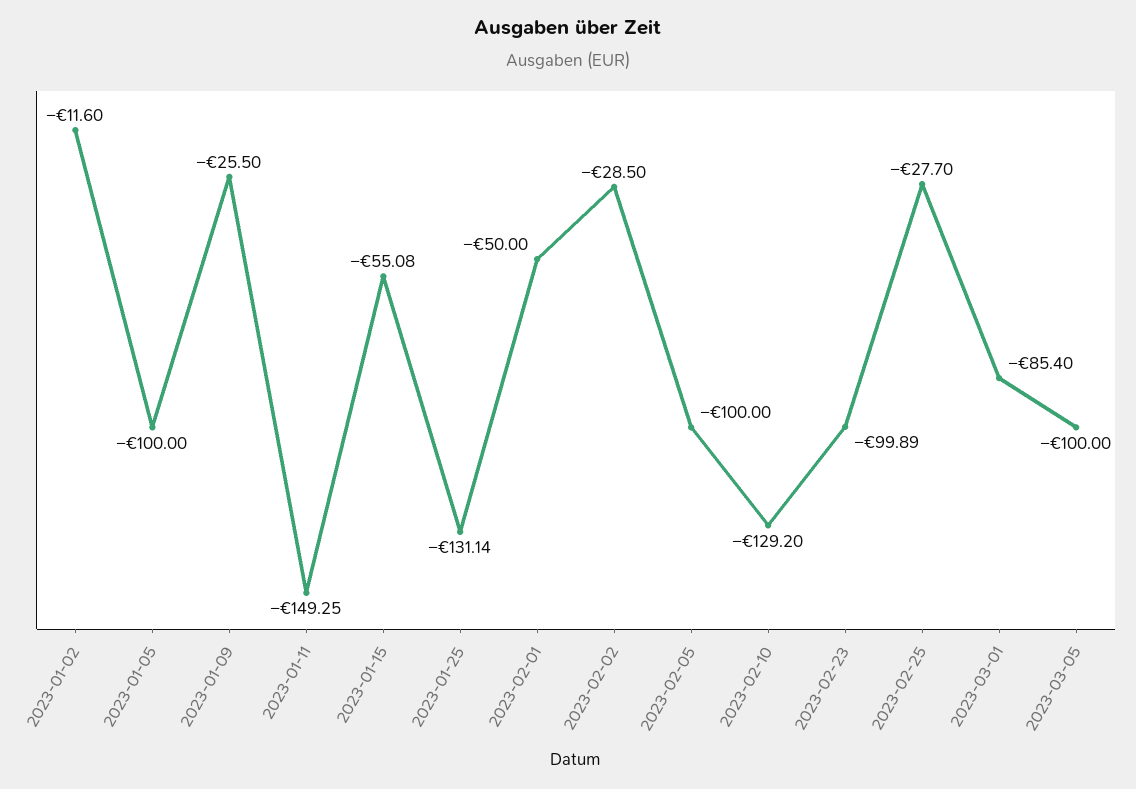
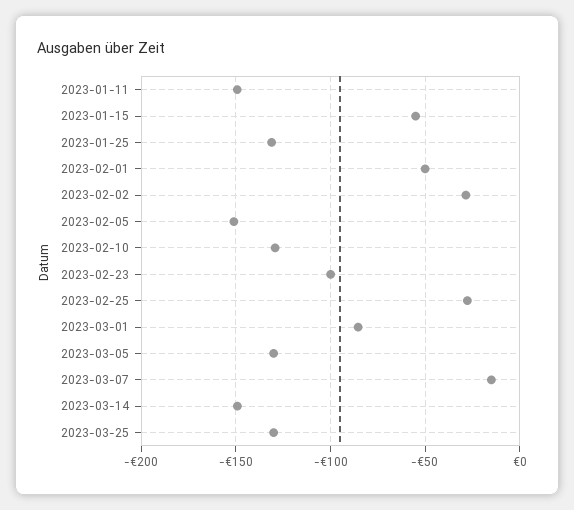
2023-01-02: -11.6 -> none
2023-01-05: -100 -> none
2023-01-09: -25.5 -> none
2023-02-05: -100 -> -150
2023-03-05: -100 -> -130
2023-03-07: none -> -15
2023-03-14: none -> -150
2023-03-25: none -> -130

